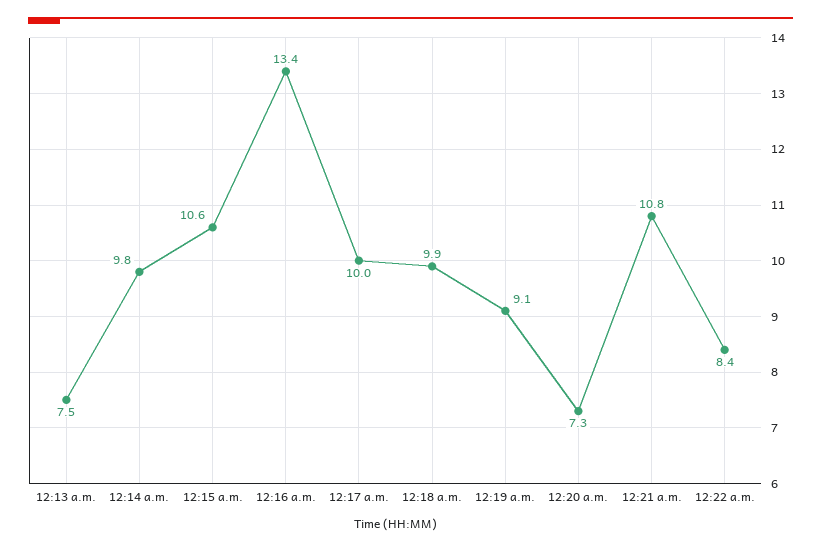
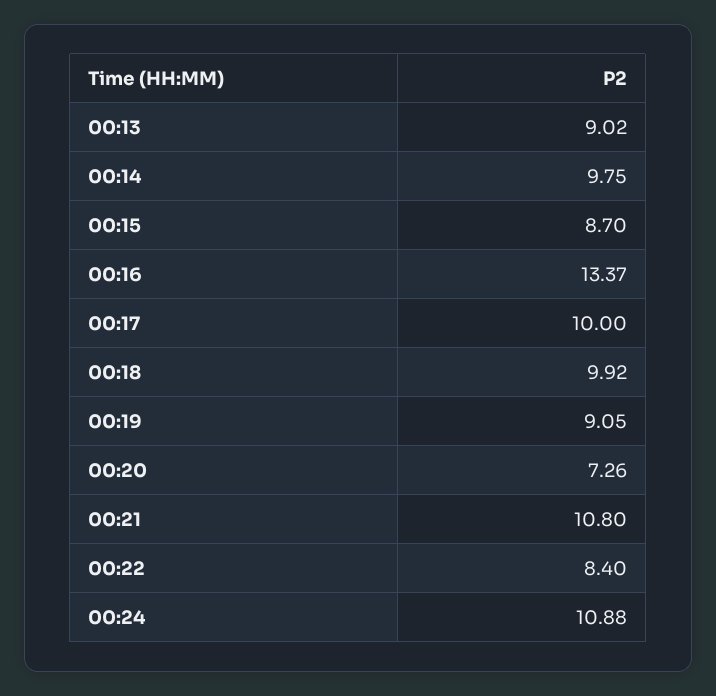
12:13 a.m.: 7.5 -> 9.02
12:15 a.m.: 10.6 -> 8.7
00:24: none -> 10.88

